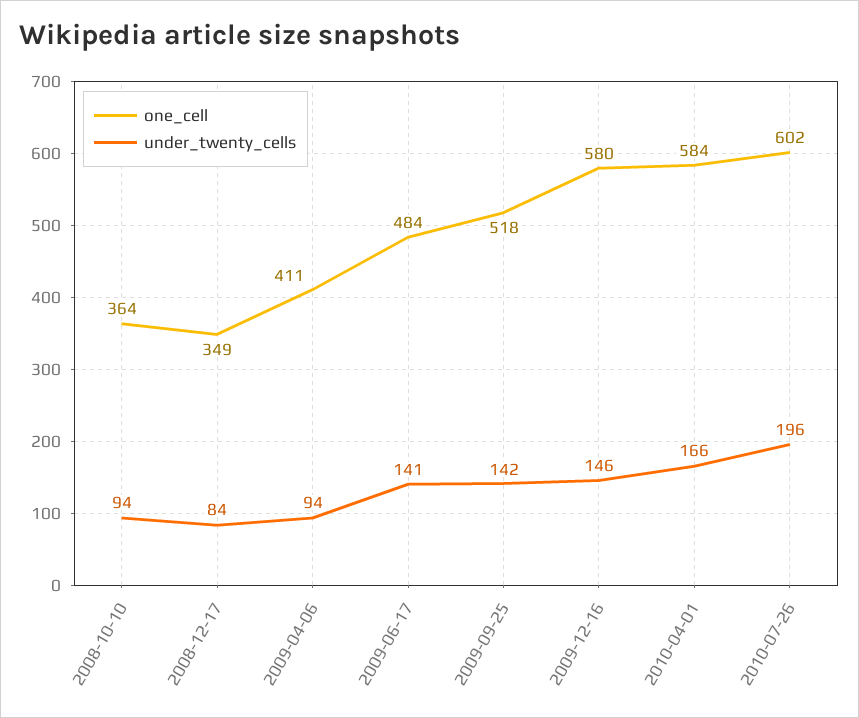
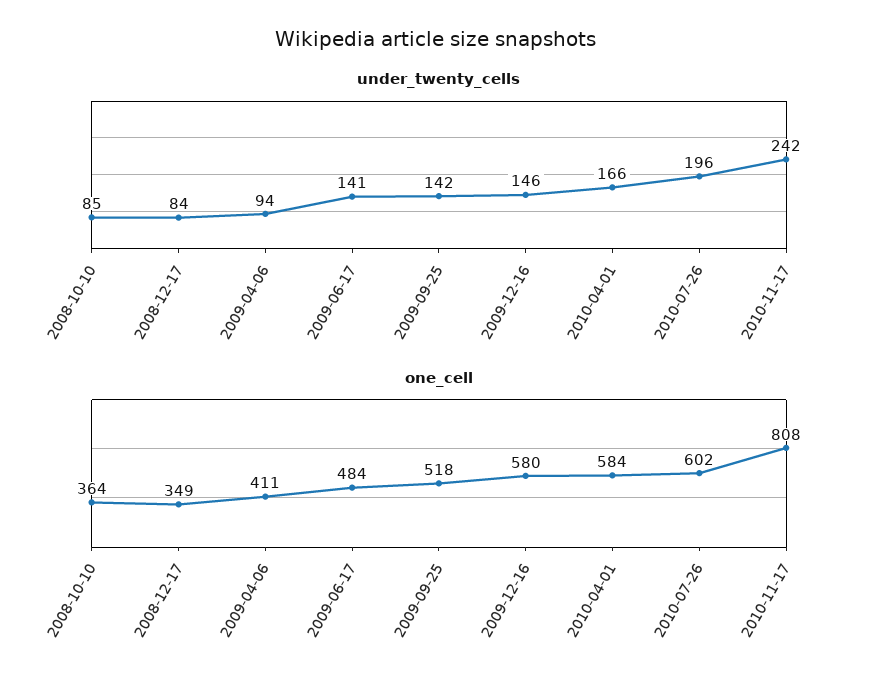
under_twenty_cells, 2008-10-10: 94 -> 85
under_twenty_cells, 2010-11-17: none -> 242
one_cell, 2010-11-17: none -> 808

